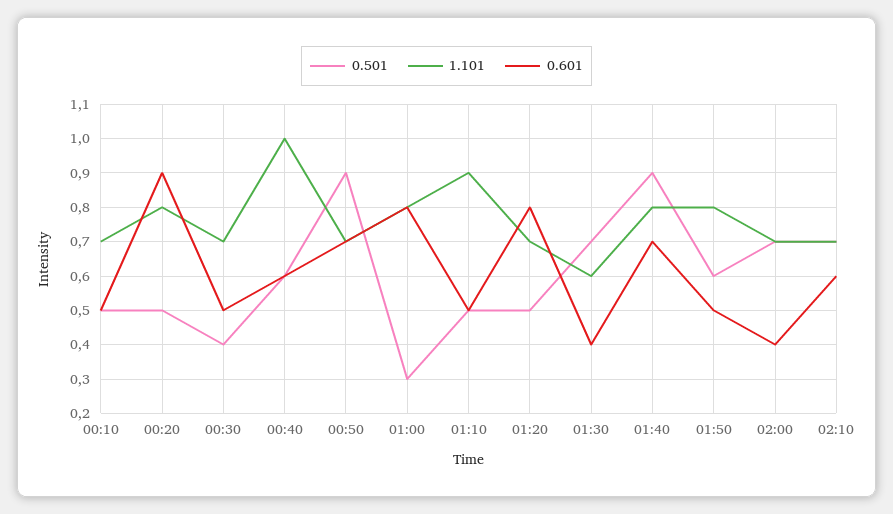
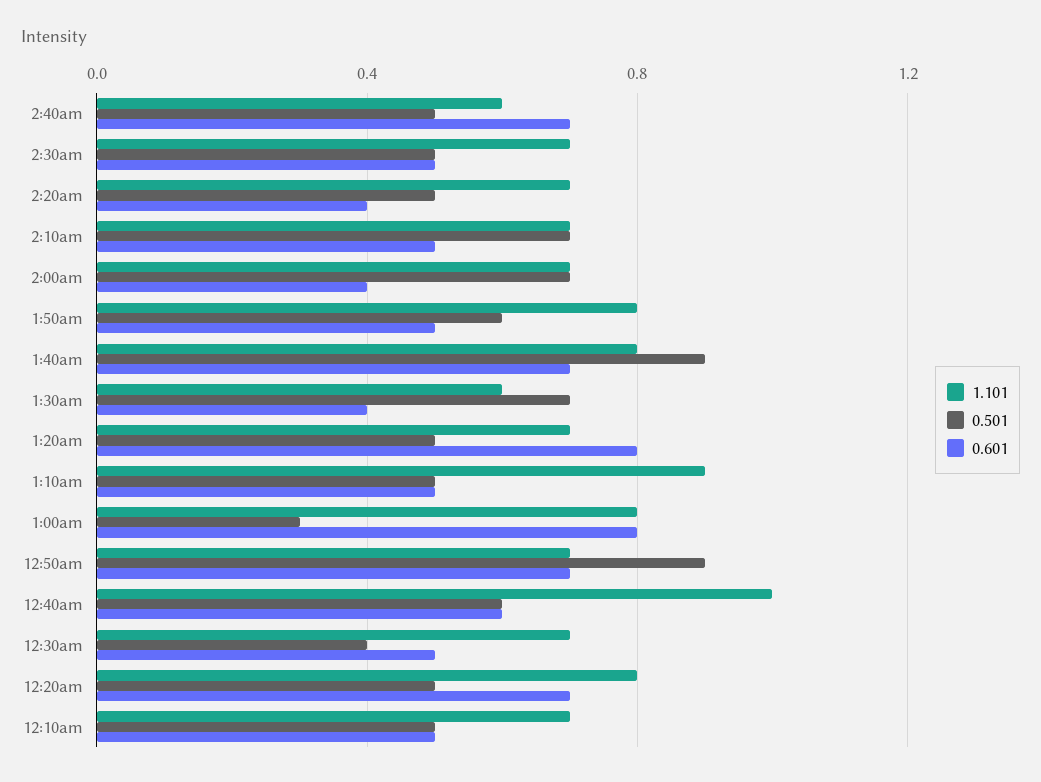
0.601, 00:20: 0.9 -> 0.7
0.601, 02:10: 0.6 -> 0.5
1.101, 2:40am: none -> 0.6
0.501, 2:40am: none -> 0.5
0.601, 2:40am: none -> 0.7
1.101, 2:30am: none -> 0.7
0.501, 2:30am: none -> 0.5
0.601, 2:30am: none -> 0.5
1.101, 2:20am: none -> 0.7
0.501, 2:20am: none -> 0.5
0.601, 2:20am: none -> 0.4

